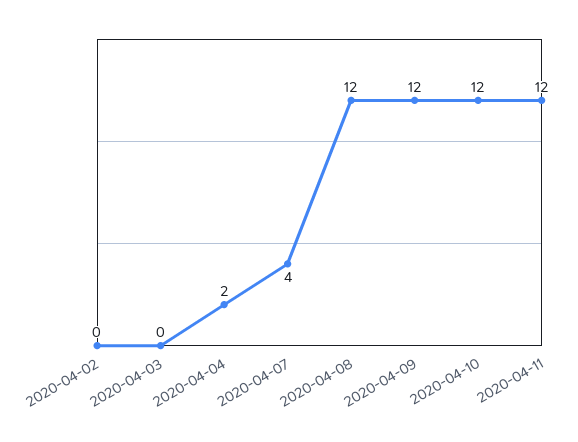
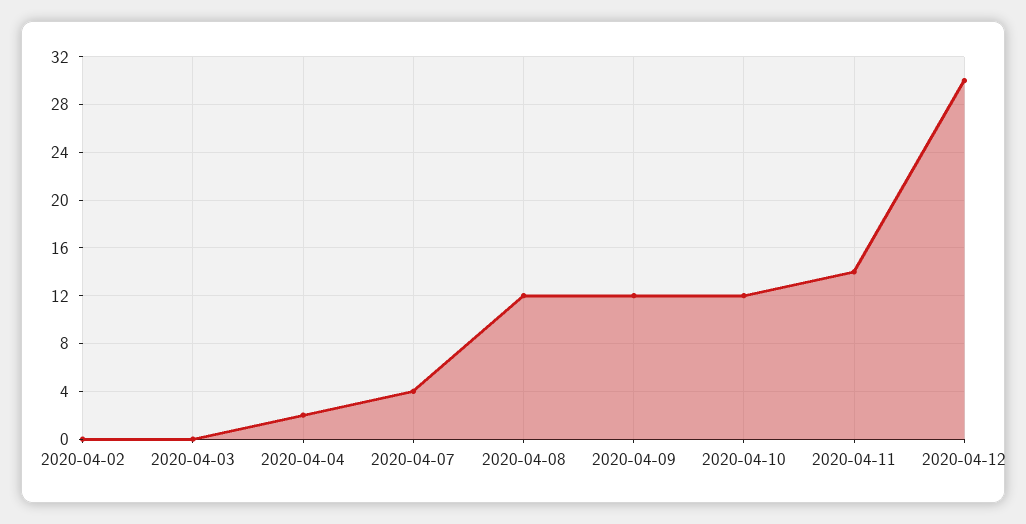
2020-04-11: 12 -> 14
2020-04-12: none -> 30

